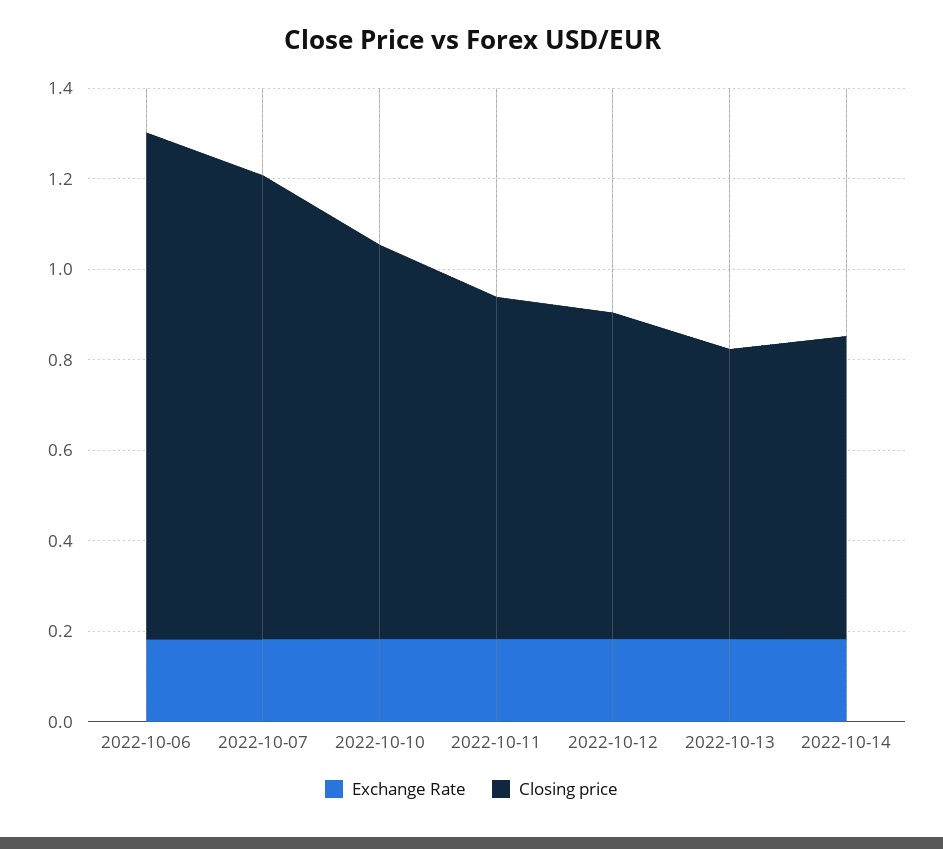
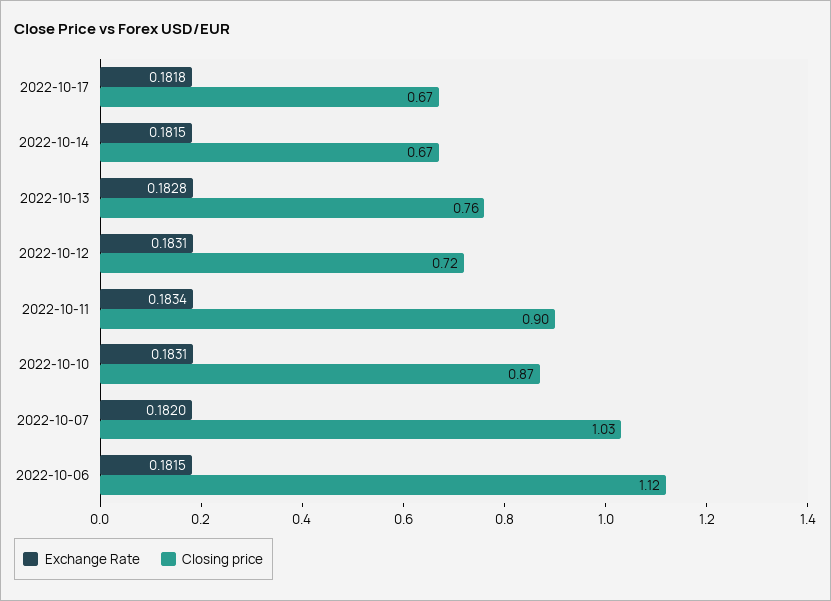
Closing price, 2022-10-11: 0.75 -> 0.9
Closing price, 2022-10-13: 0.65 -> 0.76
Exchange Rate, 2022-10-17: none -> 0.1818
Closing price, 2022-10-17: none -> 0.67

